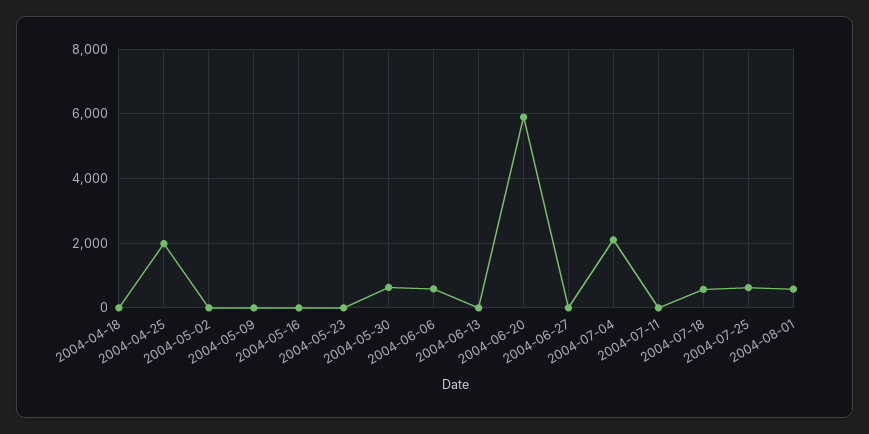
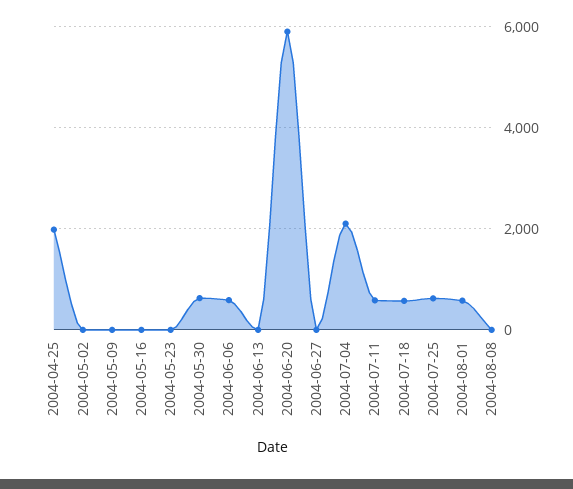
2004-04-18: 0 -> none
2004-07-11: 0 -> 600
2004-08-08: none -> 0

